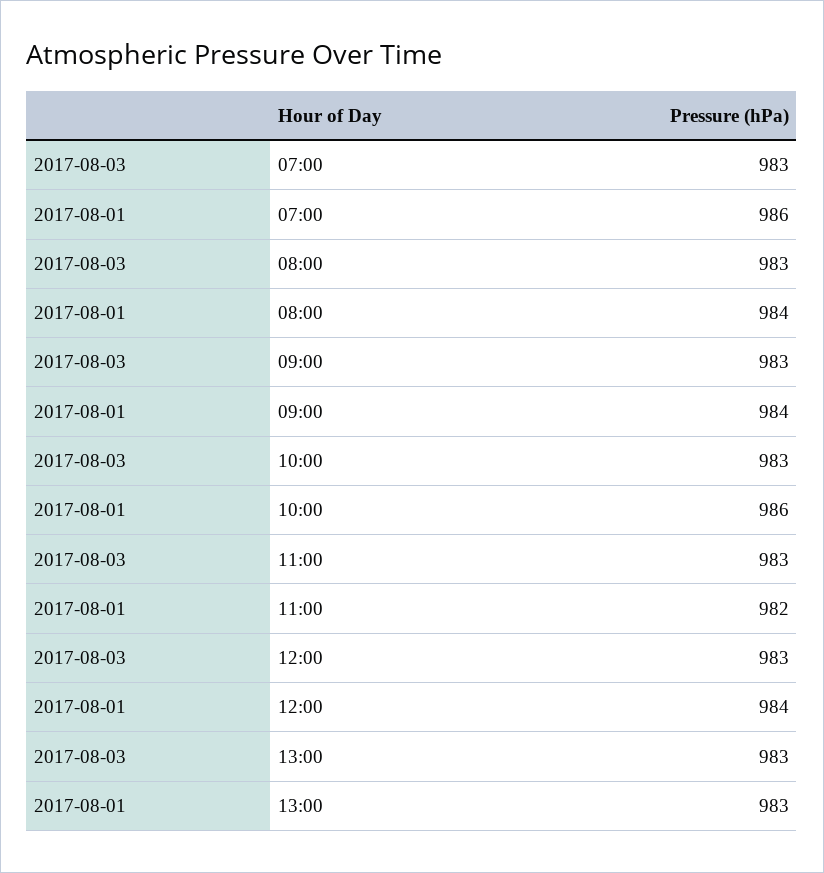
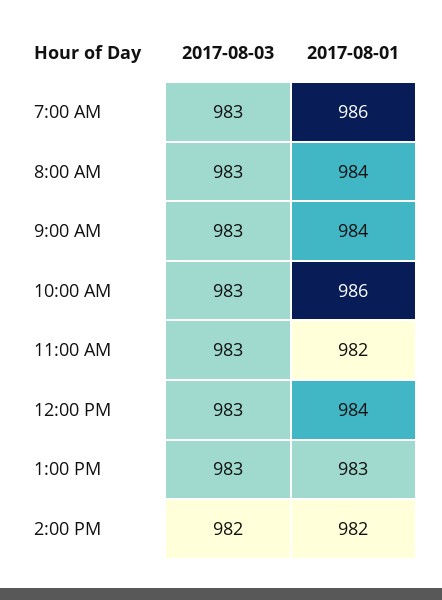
2017-08-03, 2:00 PM: none -> 982
2017-08-01, 2:00 PM: none -> 982

